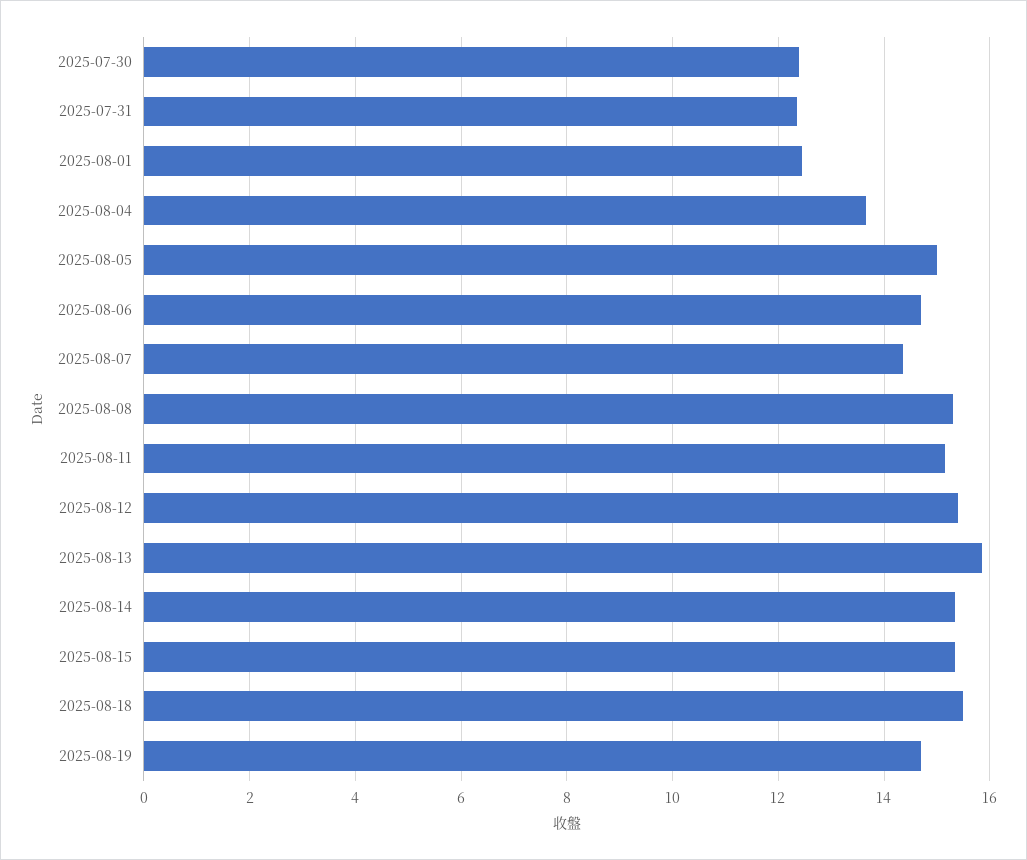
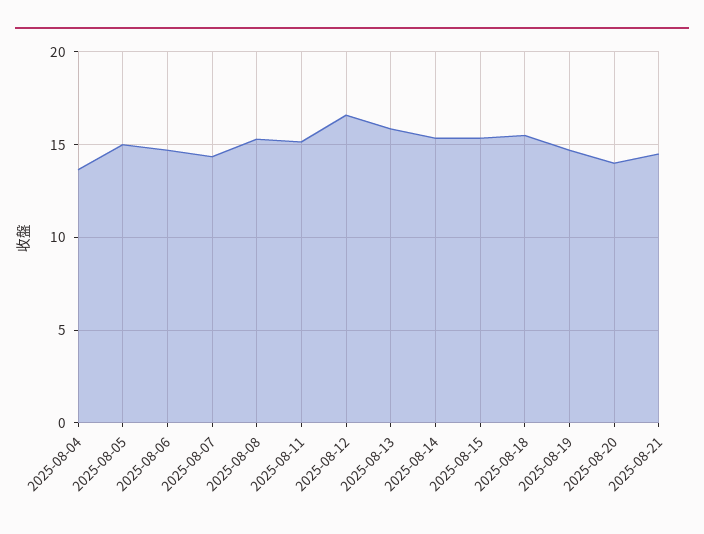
2025-07-30: 12.4 -> none
2025-07-31: 12.4 -> none
2025-08-01: 12.4 -> none
2025-08-12: 15.4 -> 16.5
2025-08-20: none -> 14
2025-08-21: none -> 14.5

